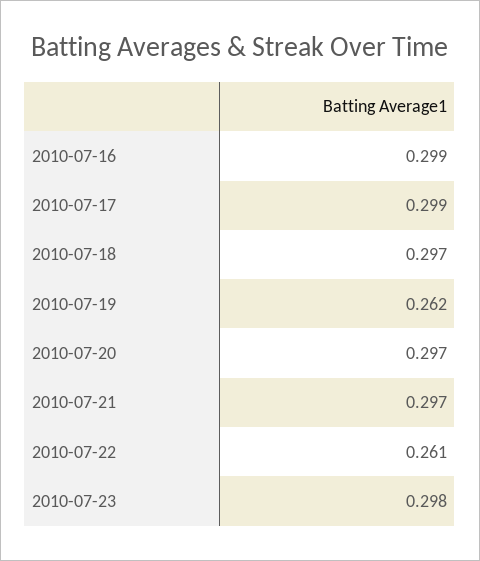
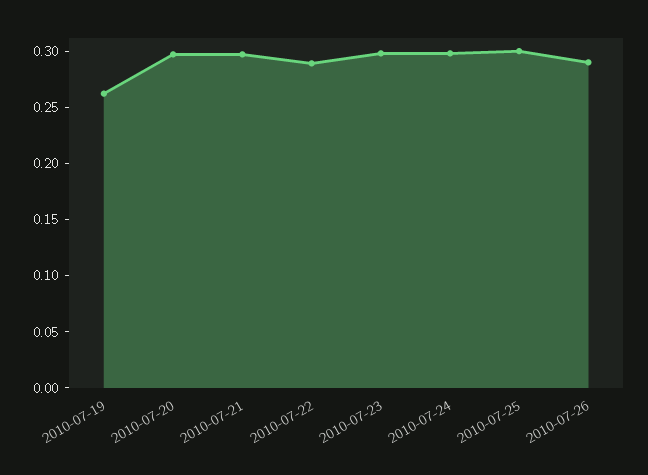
2010-07-16: 0.299 -> none
2010-07-17: 0.299 -> none
2010-07-18: 0.297 -> none
2010-07-22: 0.261 -> 0.29
2010-07-24: none -> 0.3
2010-07-25: none -> 0.3
2010-07-26: none -> 0.29

